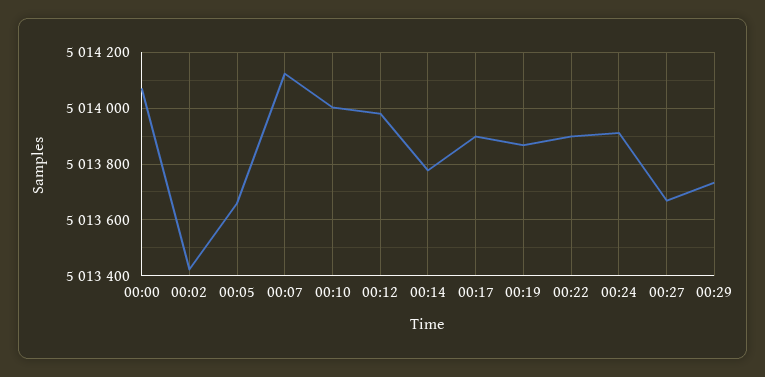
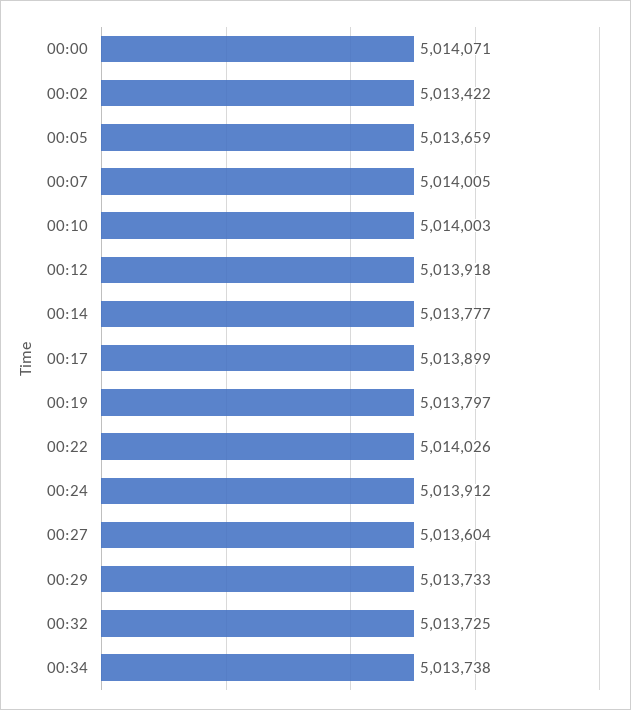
00:07: 5014125 -> 5014005
00:12: 5013975 -> 5013918
00:19: 5013875 -> 5013797
00:22: 5013900 -> 5014026
00:27: 5013675 -> 5013604
00:32: none -> 5013725
00:34: none -> 5013738

